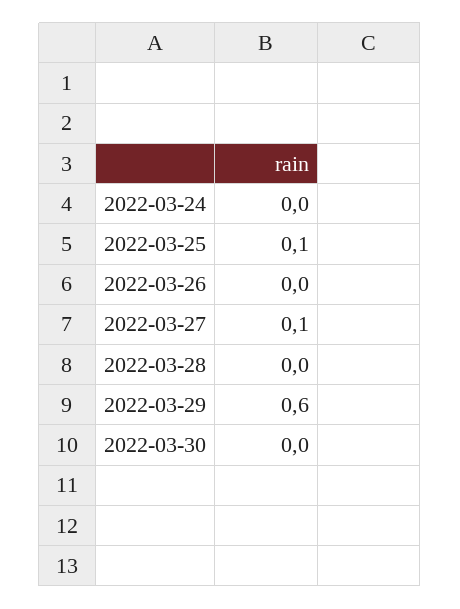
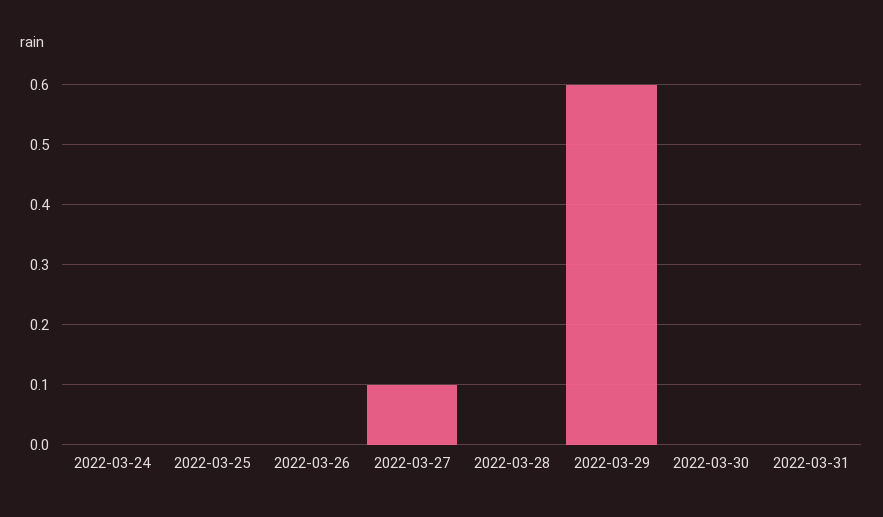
2022-03-25: 0.1 -> 0
2022-03-31: none -> 0

